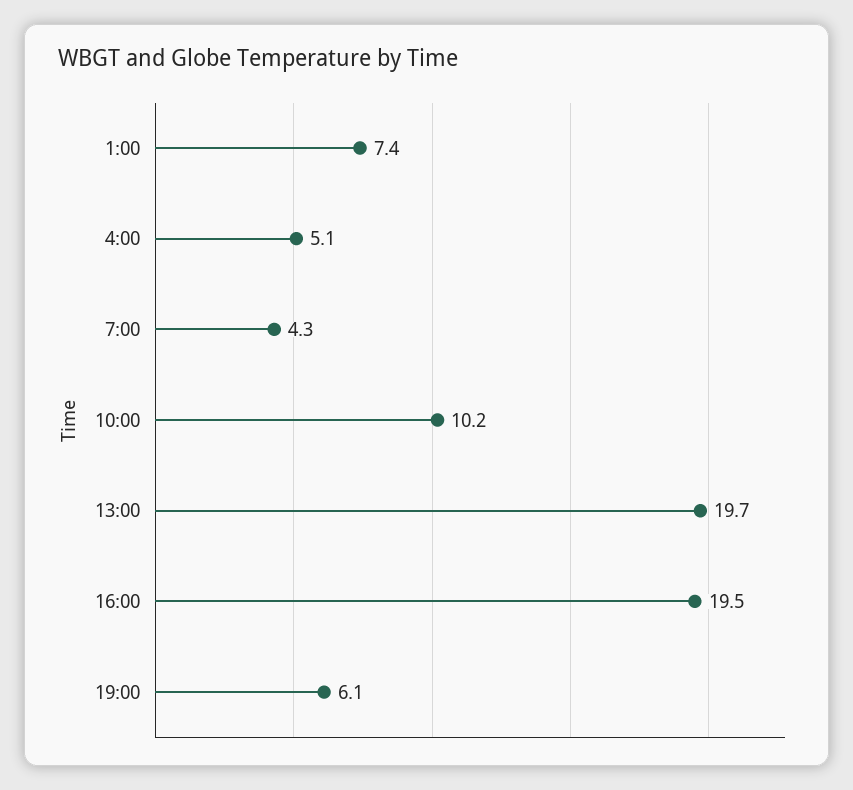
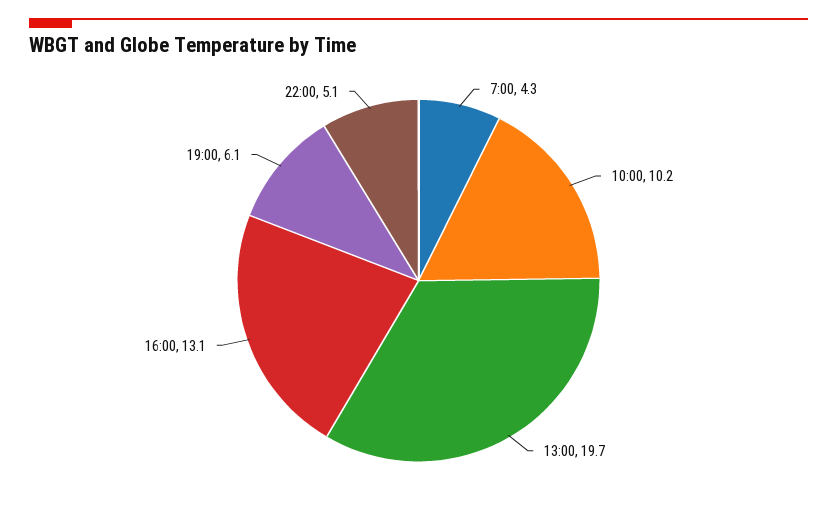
1:00: 7.4 -> none
4:00: 5.1 -> none
16:00: 19.5 -> 13.1
22:00: none -> 5.1

